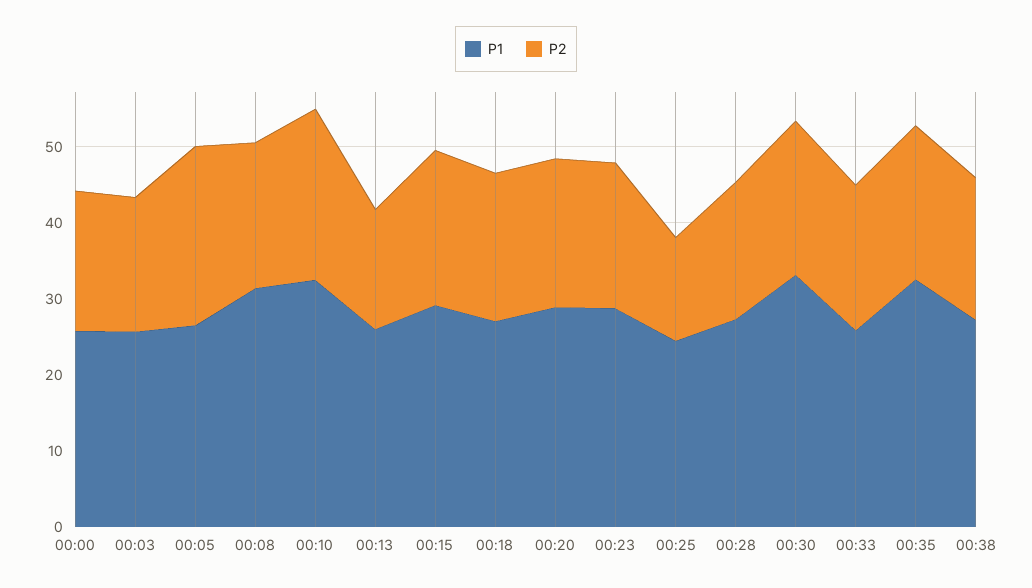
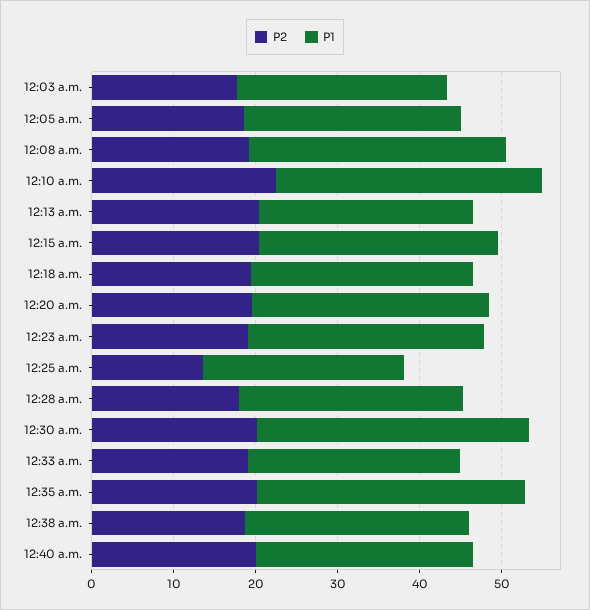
P1, 00:00: 26 -> none
P2, 00:00: 18 -> none
P2, 00:05: 24 -> 18
P2, 00:13: 16 -> 20
P2, 12:40 a.m.: none -> 20
P1, 12:40 a.m.: none -> 26

